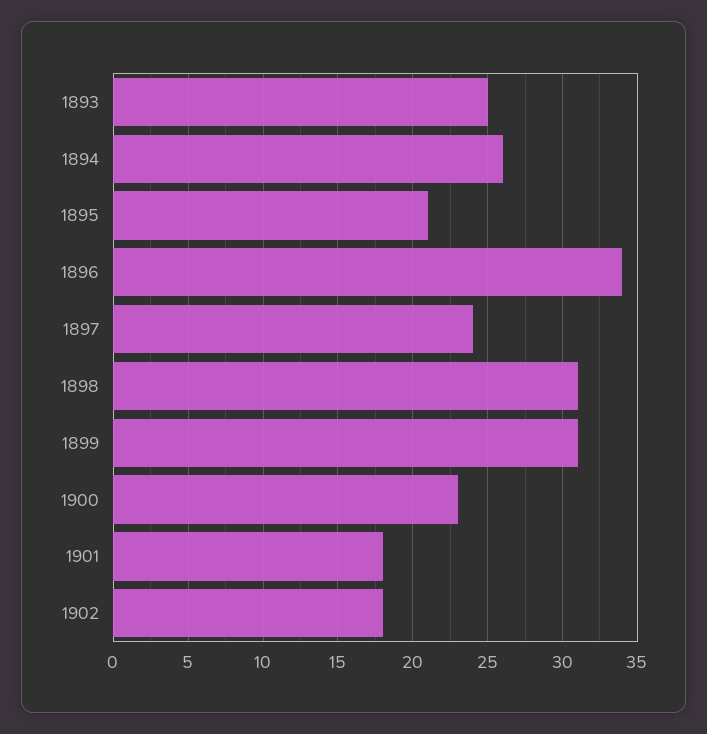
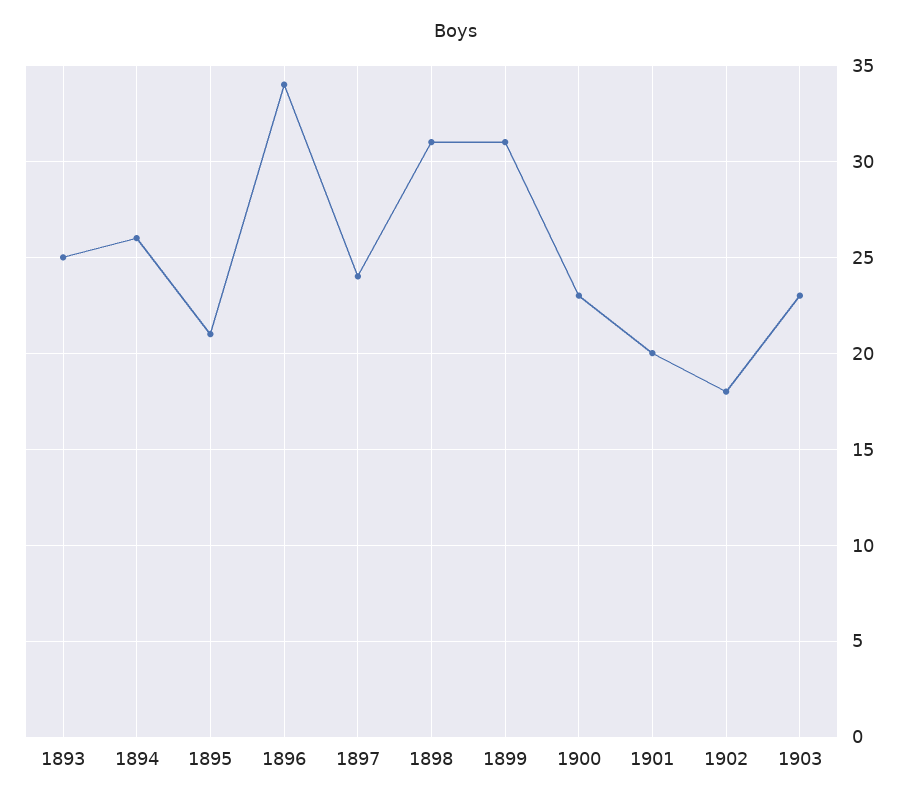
1901: 18 -> 20
1903: none -> 23

